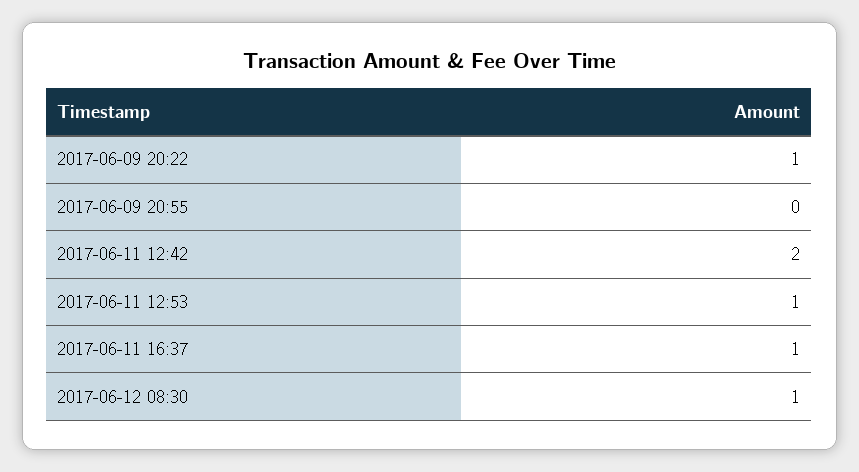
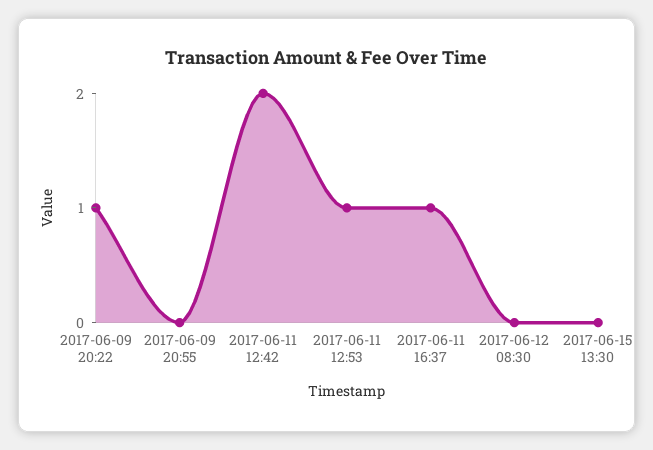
2017-06-12 08:30: 1 -> 0
2017-06-15 13:30: none -> 0

